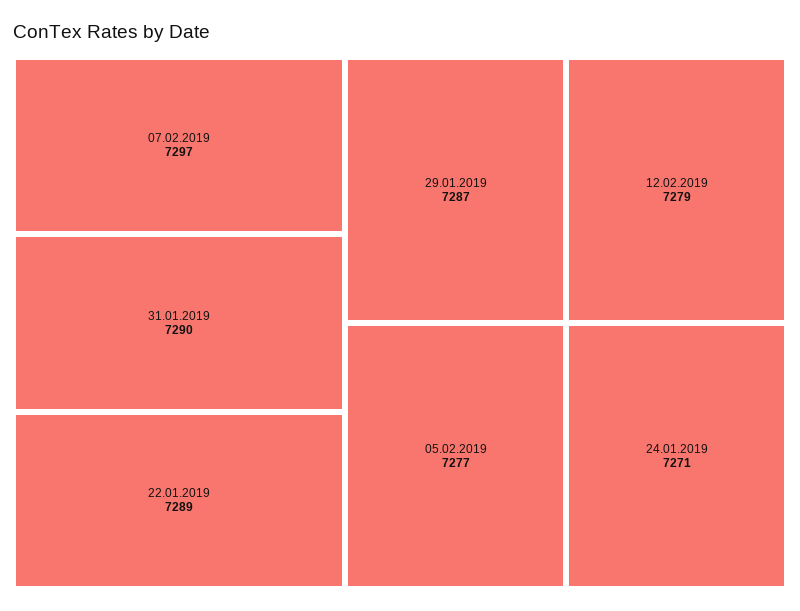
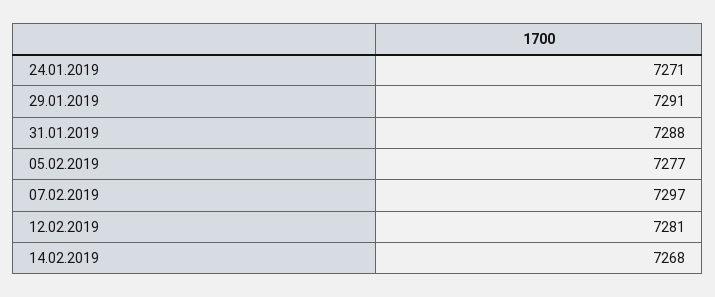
31.01.2019: 7290 -> 7288
22.01.2019: 7289 -> none
29.01.2019: 7287 -> 7291
12.02.2019: 7279 -> 7281
14.02.2019: none -> 7268

